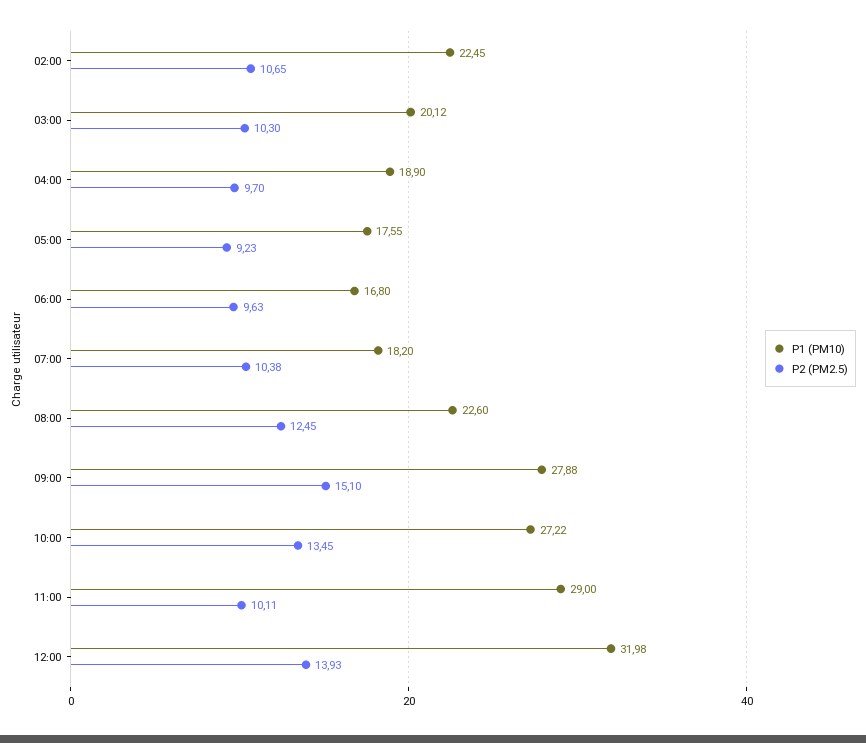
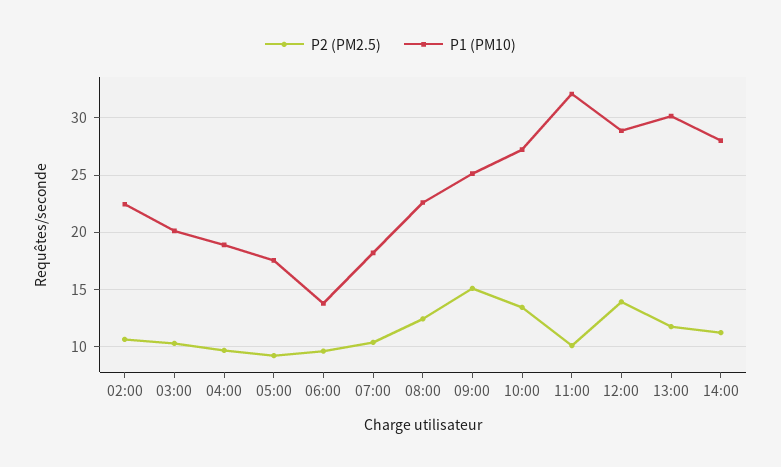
P1 (PM10), 06:00: 16.8 -> 14
P1 (PM10), 09:00: 27.88 -> 25
P1 (PM10), 11:00: 29 -> 32
P1 (PM10), 12:00: 31.98 -> 29
P2 (PM2.5), 13:00: none -> 12
P1 (PM10), 13:00: none -> 30
P2 (PM2.5), 14:00: none -> 11
P1 (PM10), 14:00: none -> 28

